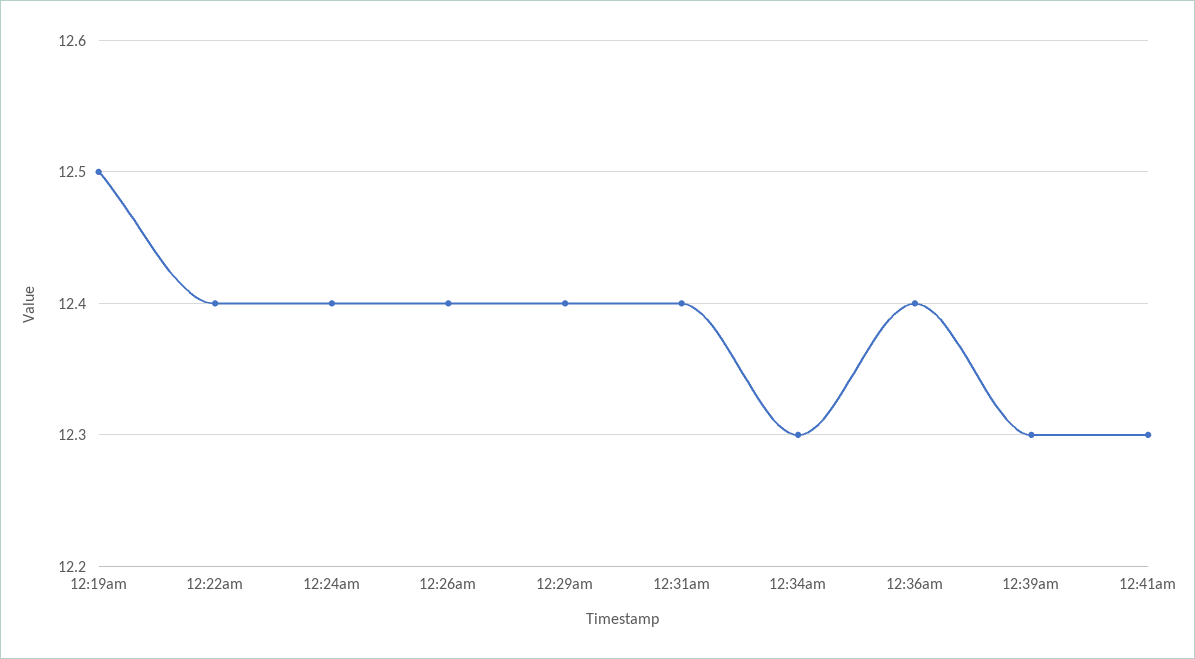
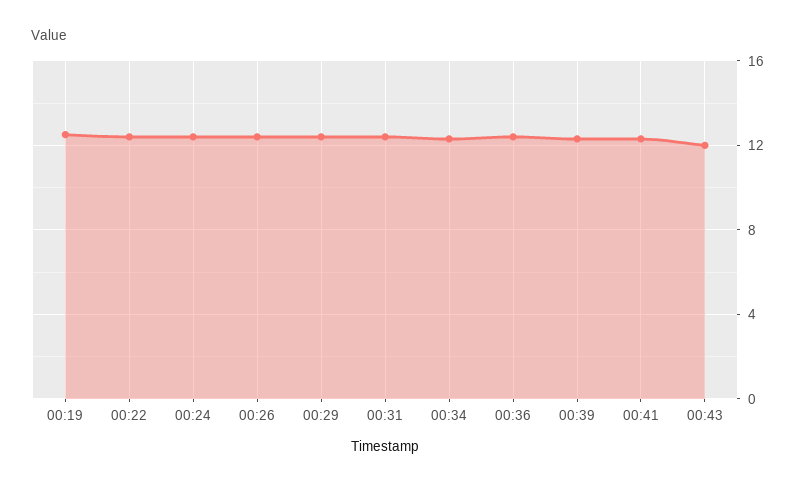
00:43: none -> 12

